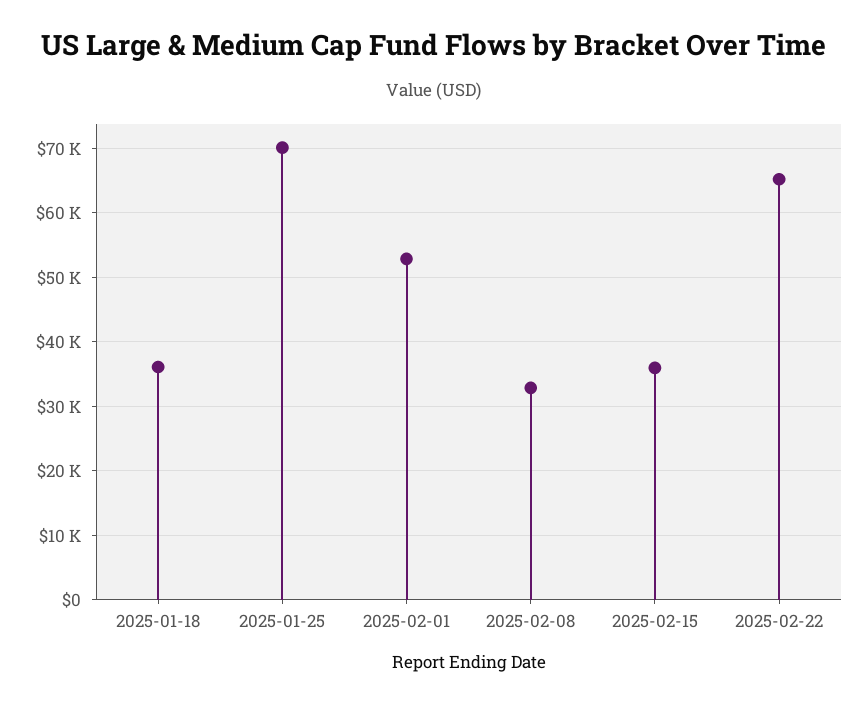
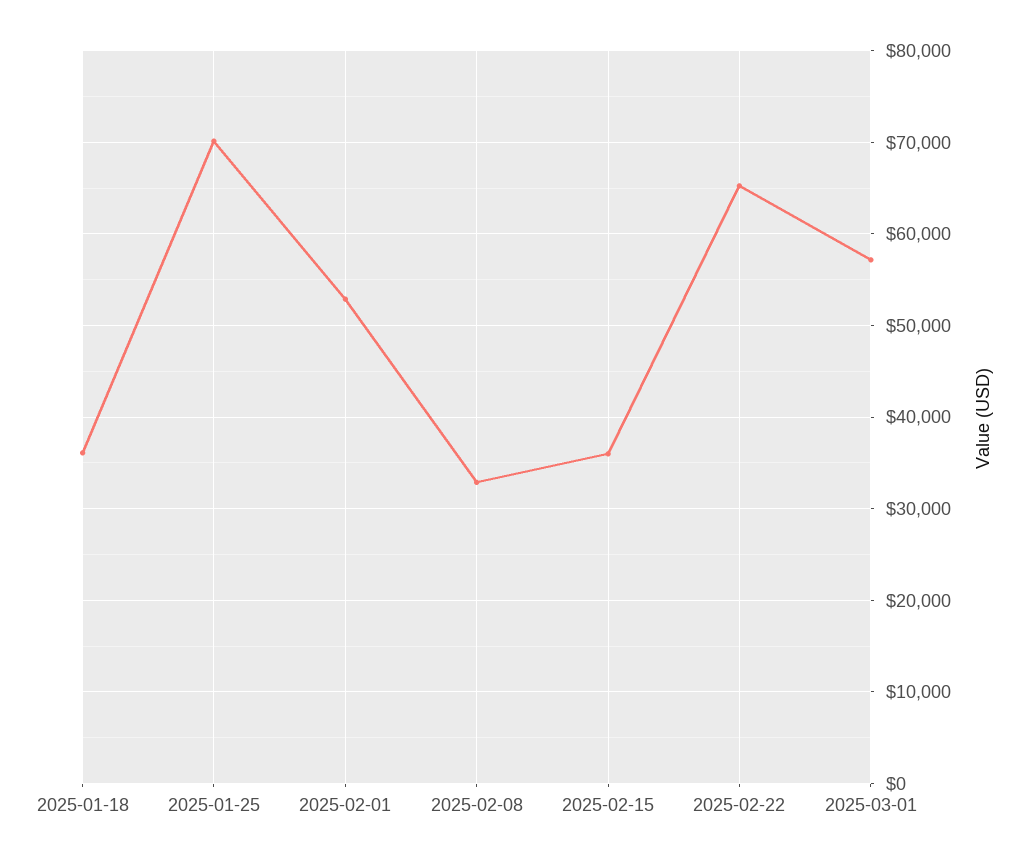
2025-03-01: none -> 57000

